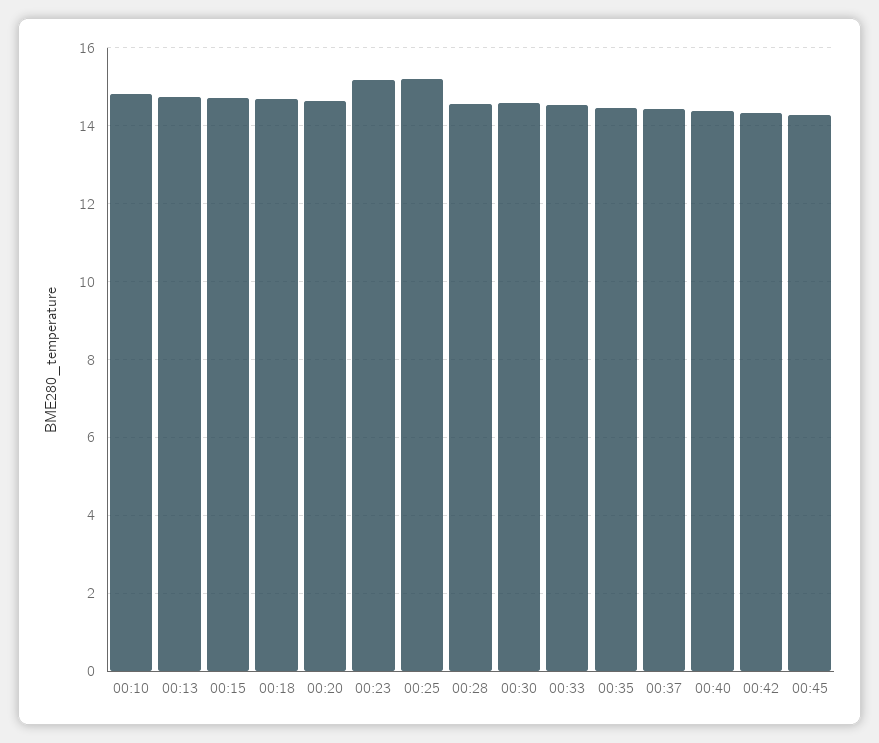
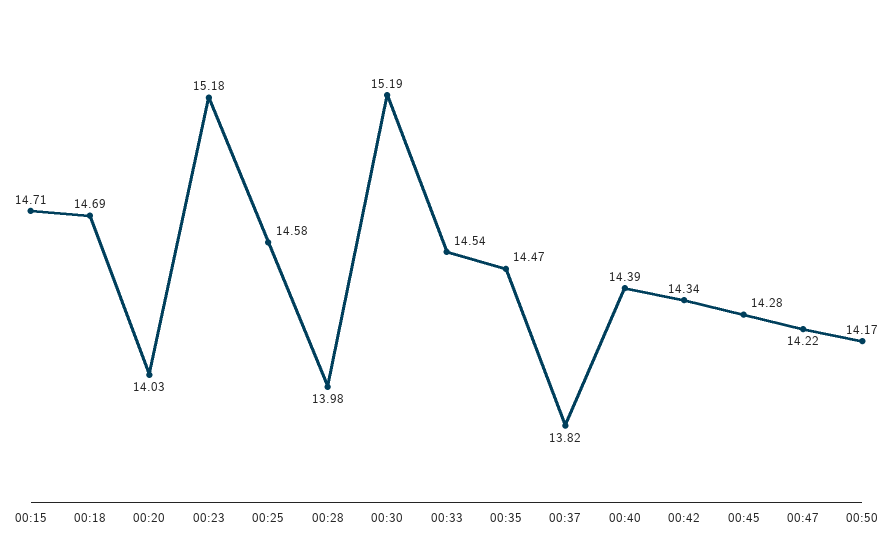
00:10: 14.8 -> none
00:13: 14.8 -> none
00:20: 14.6 -> 14.03
00:25: 15.2 -> 14.58
00:28: 14.6 -> 13.98
00:30: 14.6 -> 15.19
00:37: 14.4 -> 13.82
00:47: none -> 14.22
00:50: none -> 14.17

